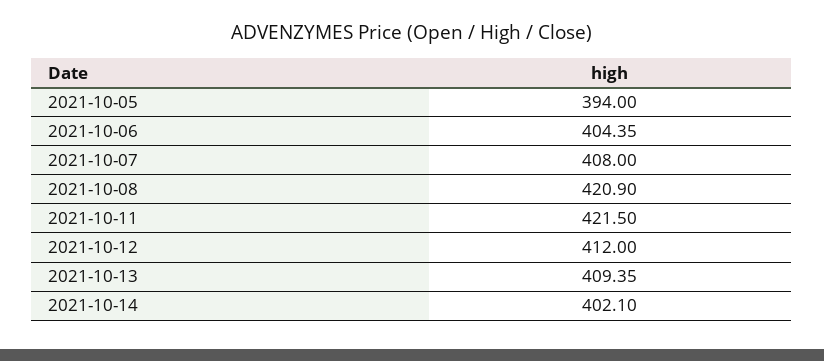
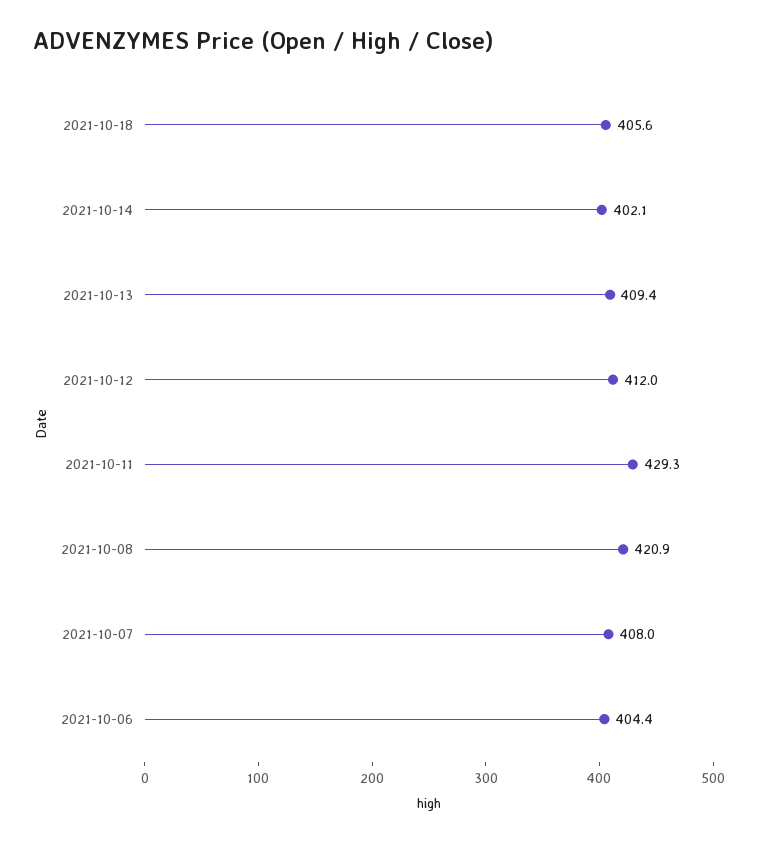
2021-10-05: 394 -> none
2021-10-11: 421.5 -> 429.3
2021-10-18: none -> 405.6

